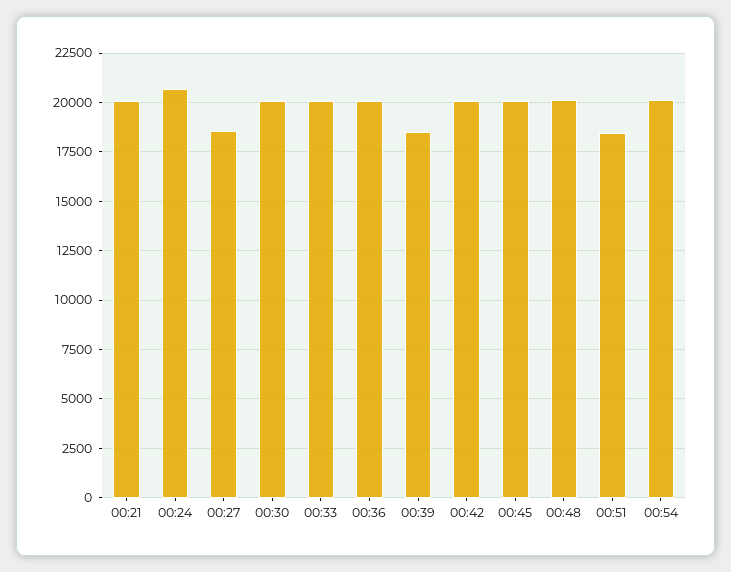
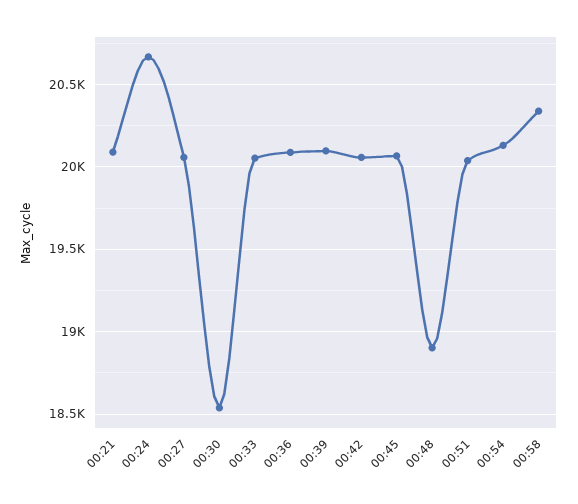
00:27: 18500 -> 20050
00:30: 20000 -> 18550
00:39: 18500 -> 20100
00:48: 20000 -> 18900
00:51: 18500 -> 20050
00:58: none -> 20350

